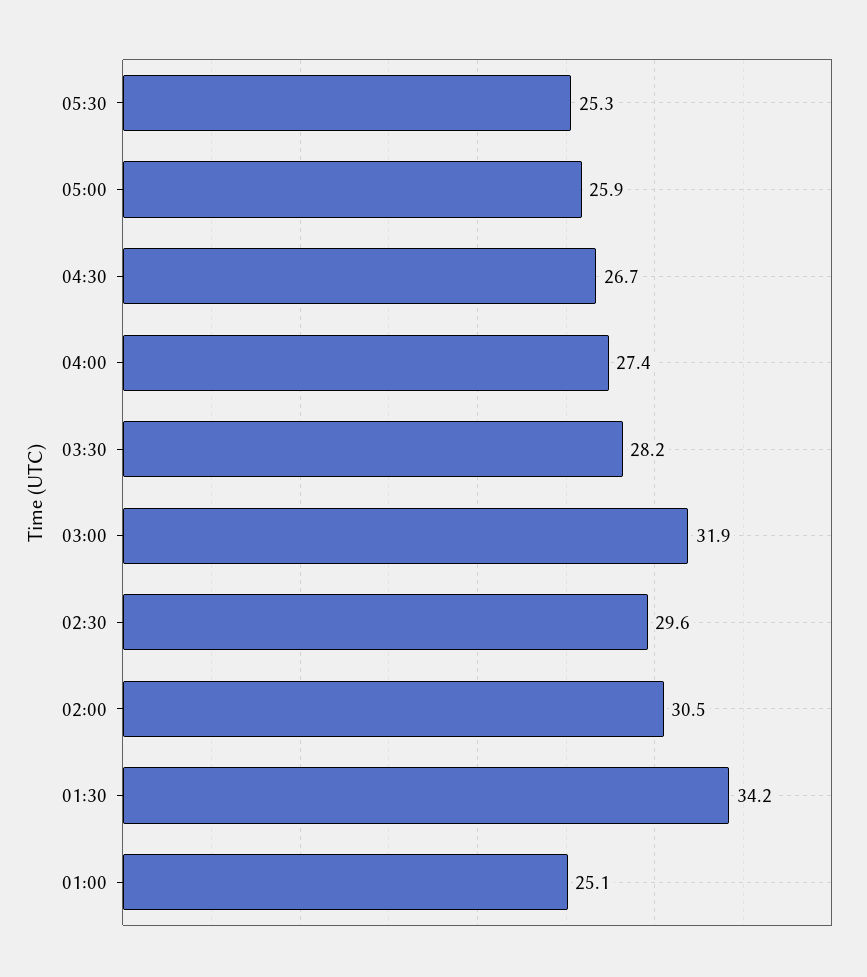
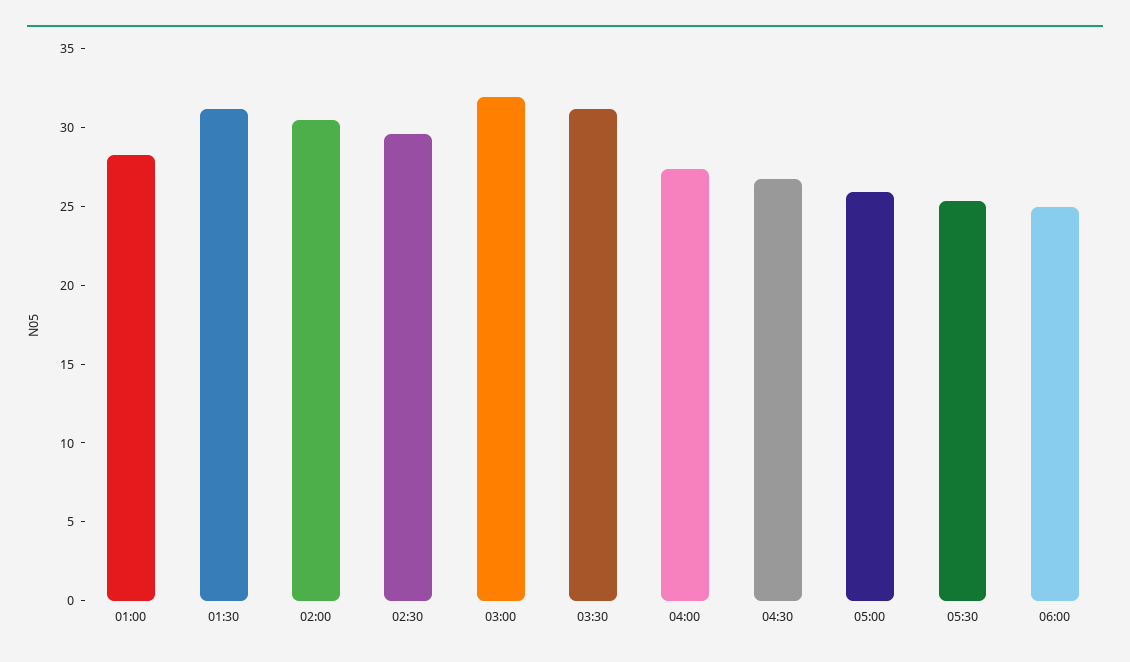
03:30: 28.2 -> 31
01:30: 34.2 -> 31
01:00: 25.1 -> 28
06:00: none -> 25

